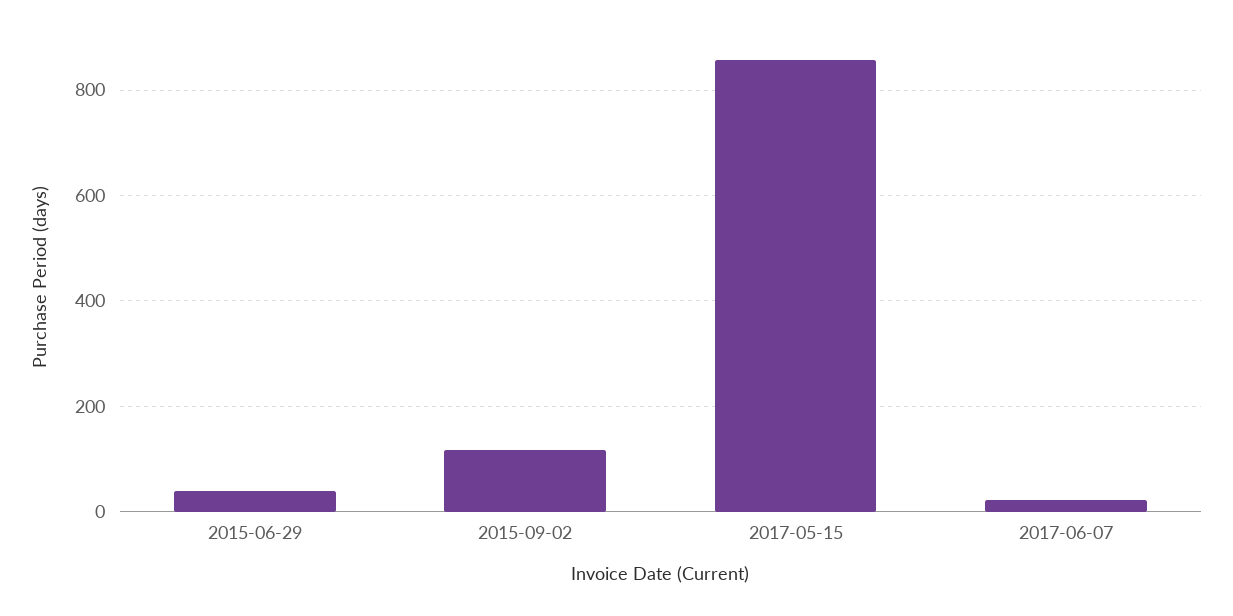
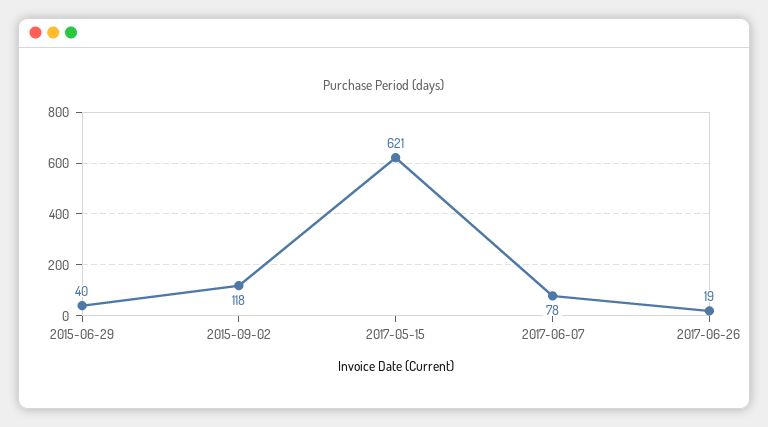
2017-05-15: 860 -> 621
2017-06-07: 20 -> 78
2017-06-26: none -> 19

